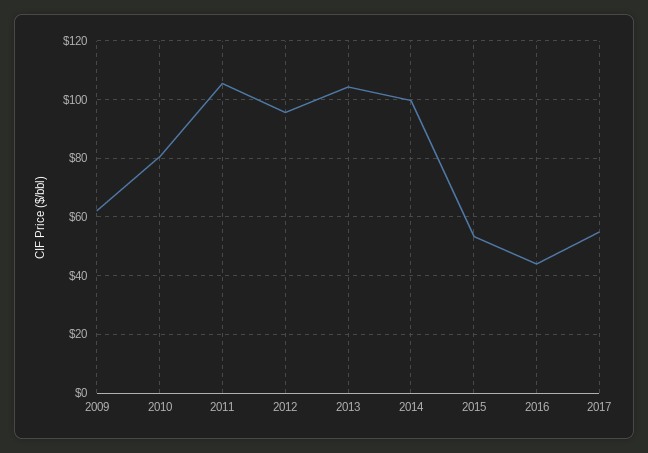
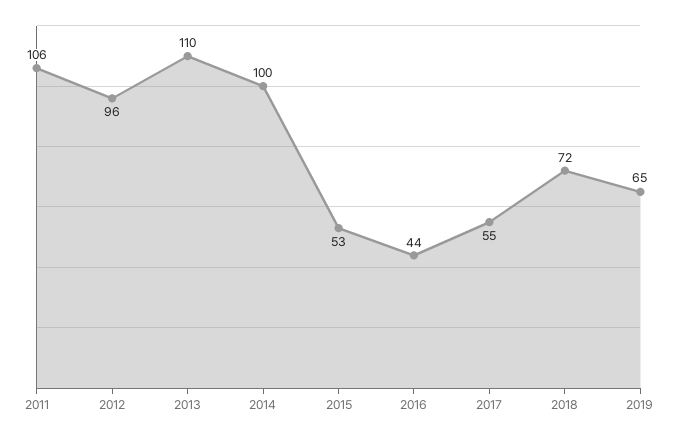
2009: 62.5 -> none
2010: 80 -> none
2013: 105 -> 110
2018: none -> 72
2019: none -> 65

